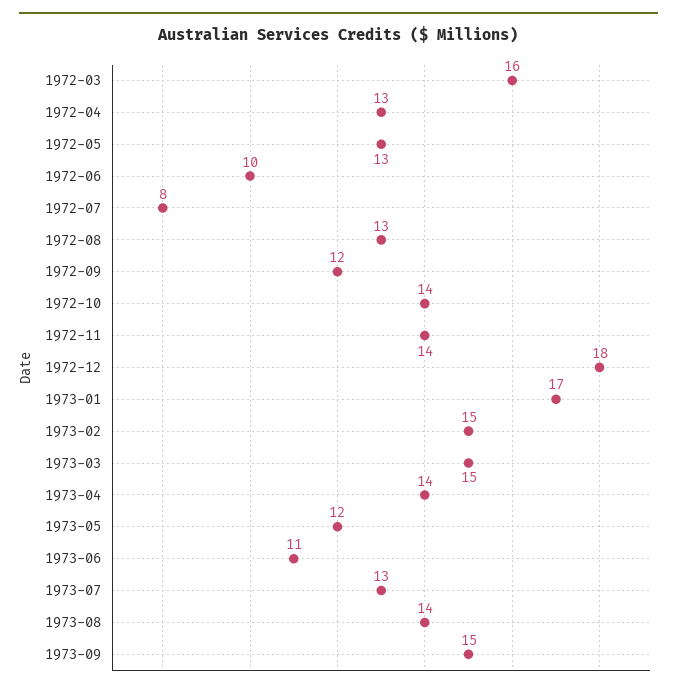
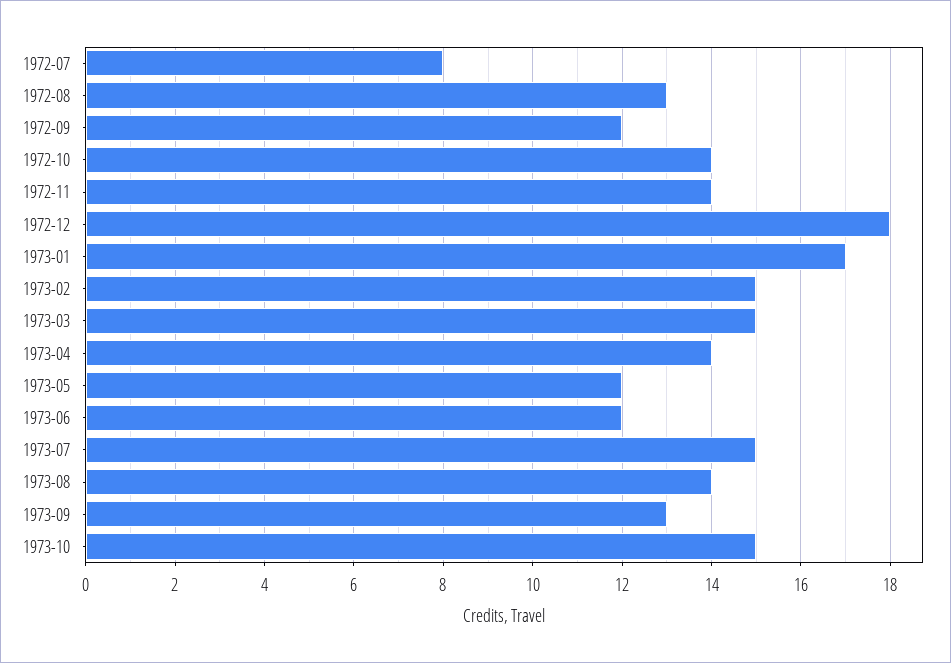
1972-03: 16 -> none
1972-04: 13 -> none
1972-05: 13 -> none
1972-06: 10 -> none
1973-06: 11 -> 12
1973-07: 13 -> 15
1973-09: 15 -> 13
1973-10: none -> 15

